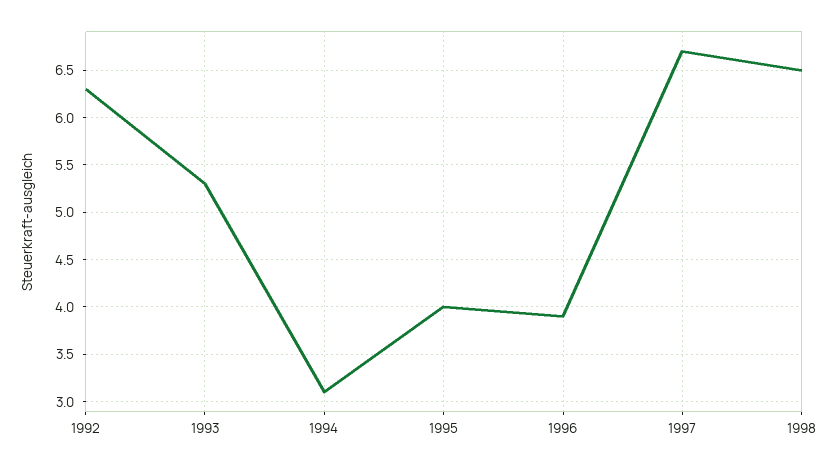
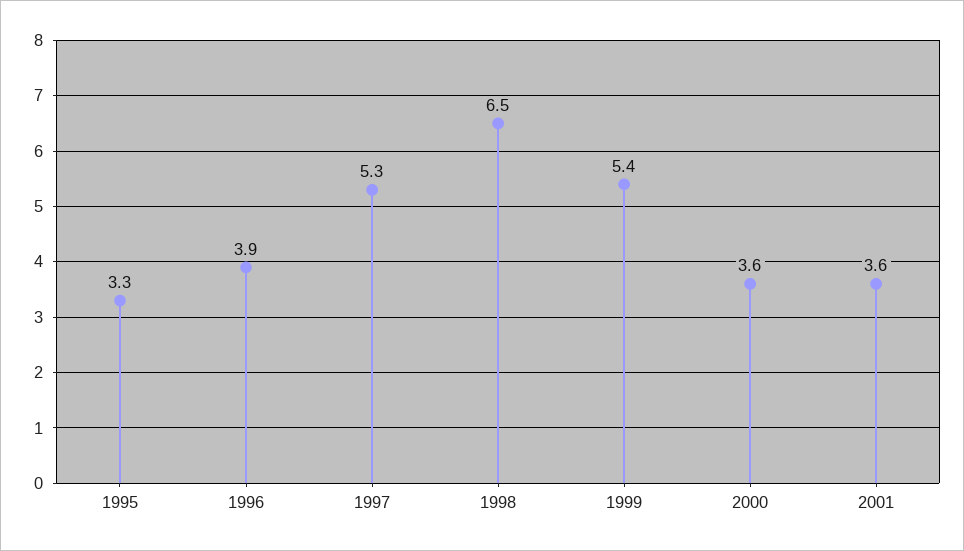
1992: 6.3 -> none
1993: 5.3 -> none
1994: 3.1 -> none
1995: 4 -> 3.3
1997: 6.7 -> 5.3
1999: none -> 5.4
2000: none -> 3.6
2001: none -> 3.6

